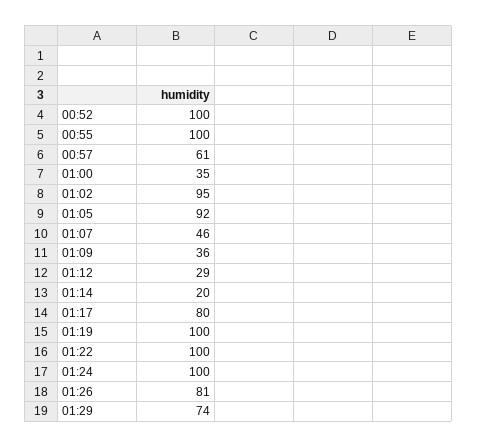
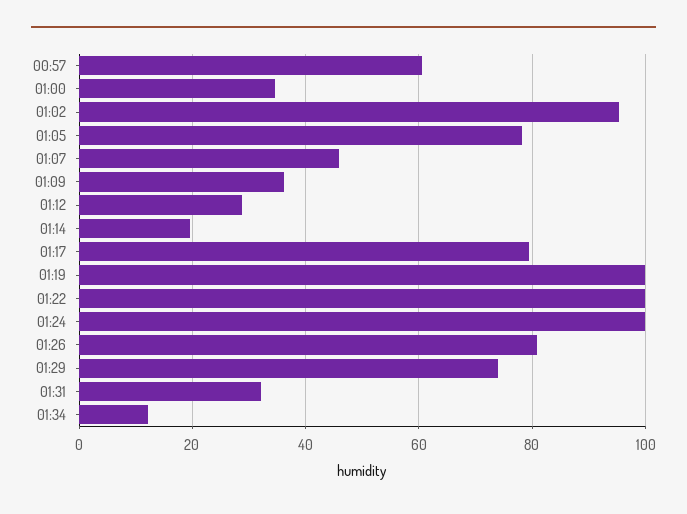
00:52: 100 -> none
00:55: 100 -> none
01:05: 92 -> 78
01:31: none -> 32
01:34: none -> 12

